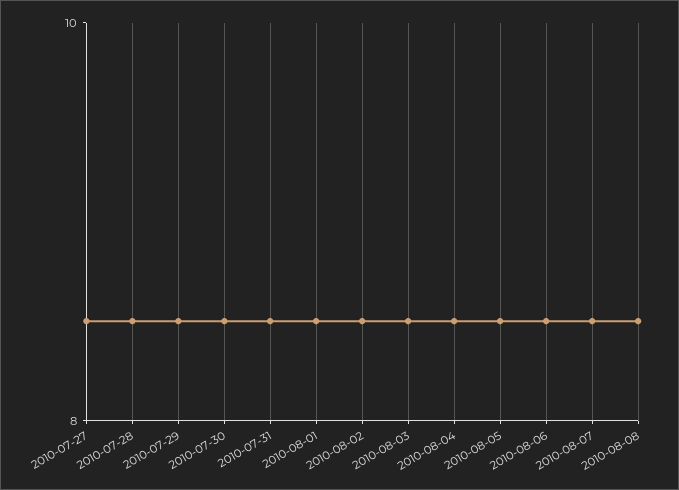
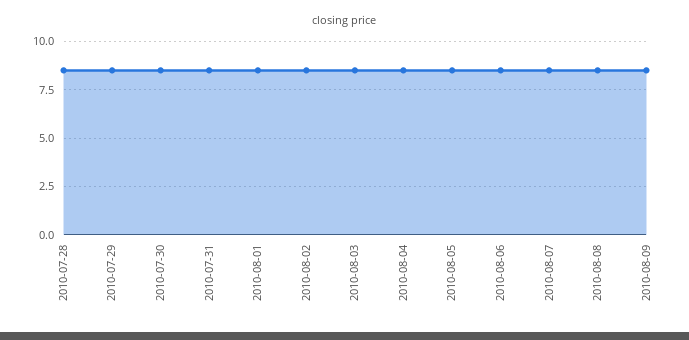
2010-07-27: 8.5 -> none
2010-08-09: none -> 8.5

